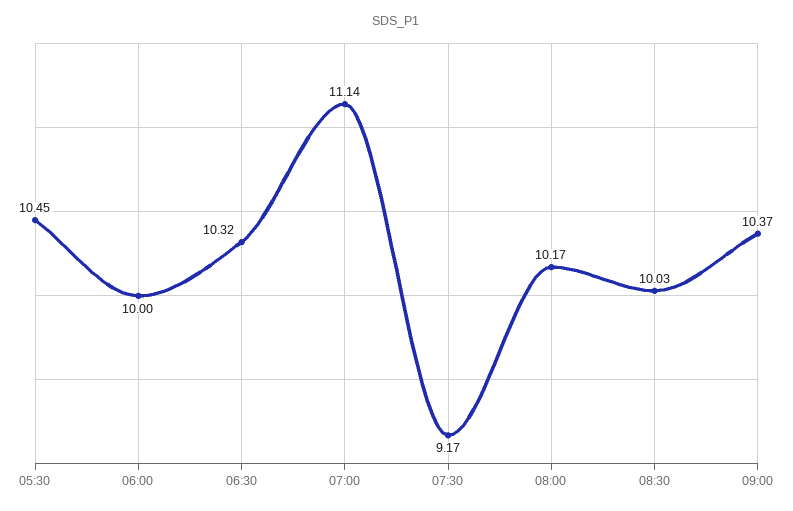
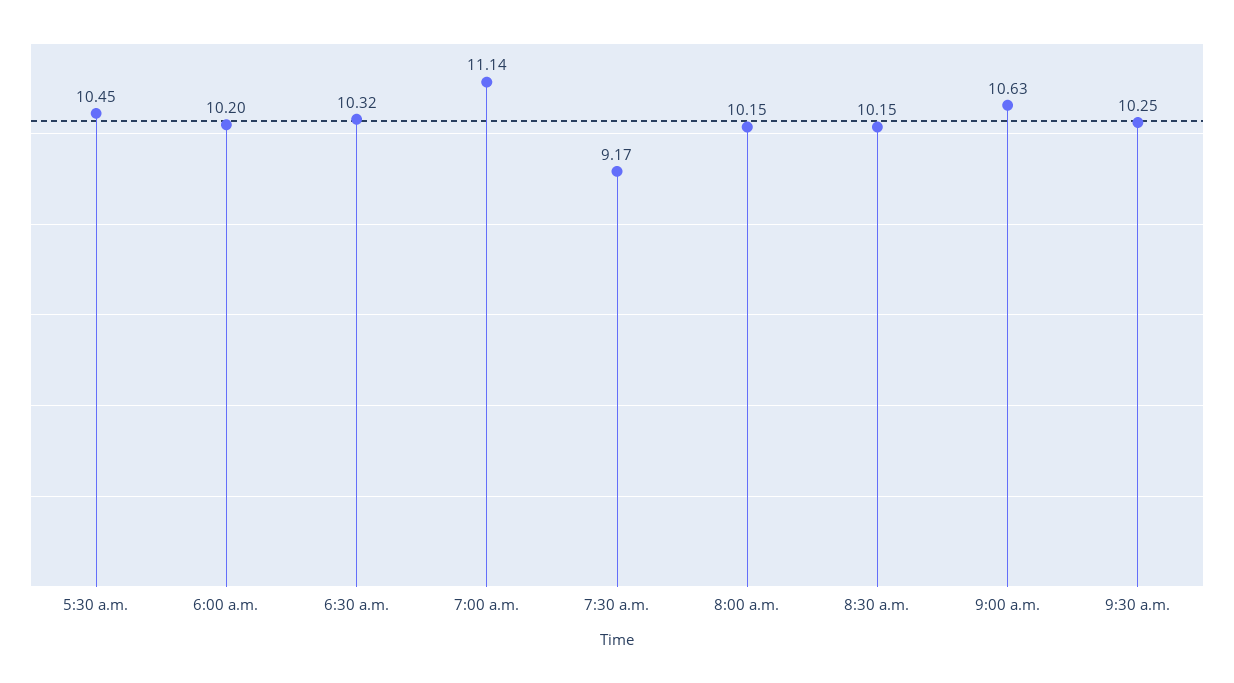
06:00: 10 -> 10.2
08:00: 10.17 -> 10.15
08:30: 10.03 -> 10.15
09:00: 10.37 -> 10.63
9:30 a.m.: none -> 10.25

